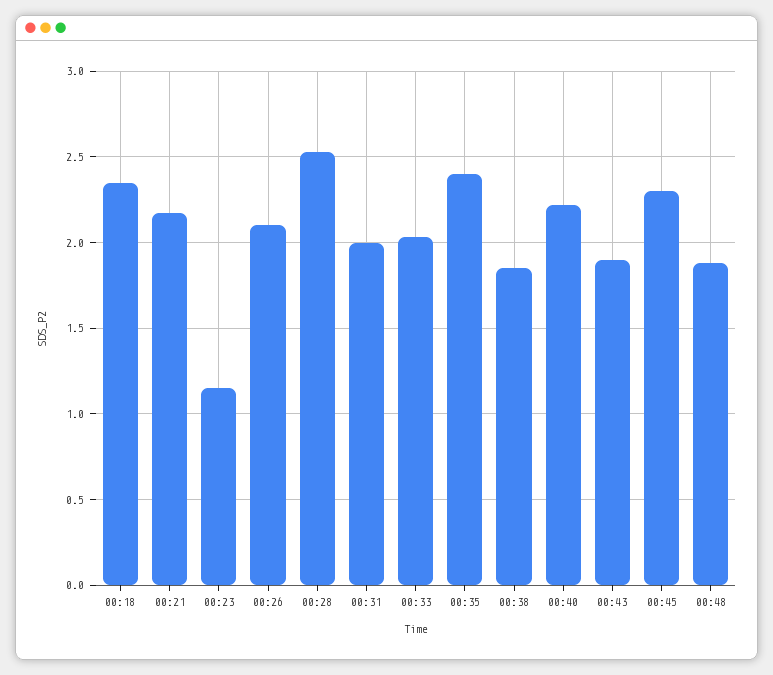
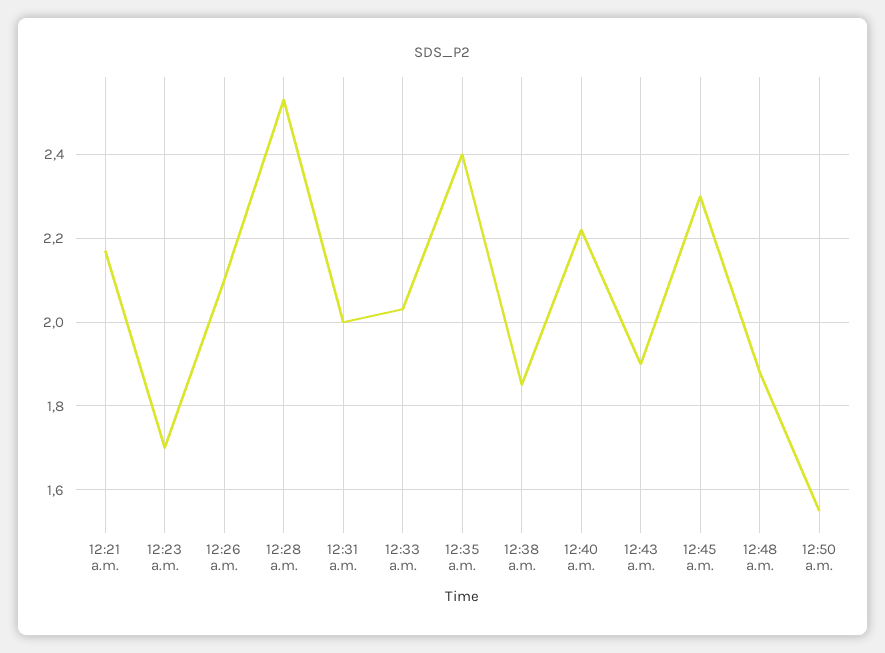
00:18: 2.35 -> none
00:23: 1.15 -> 1.7
12:50 a.m.: none -> 1.55

